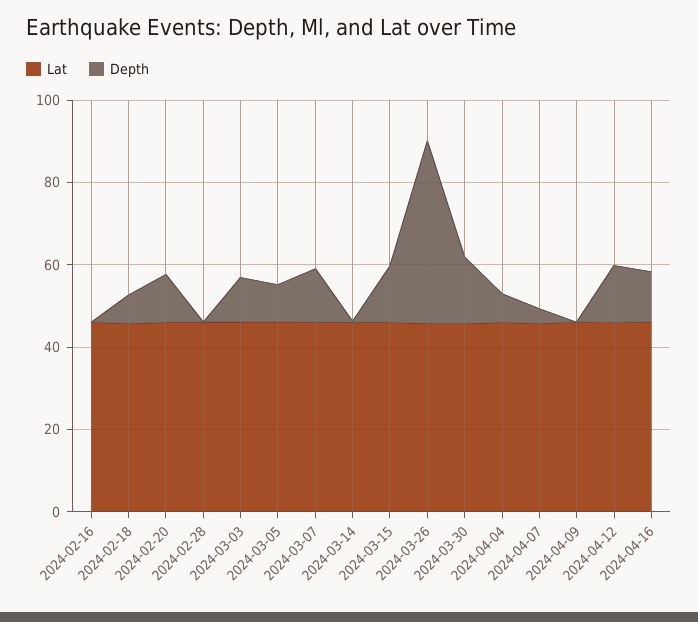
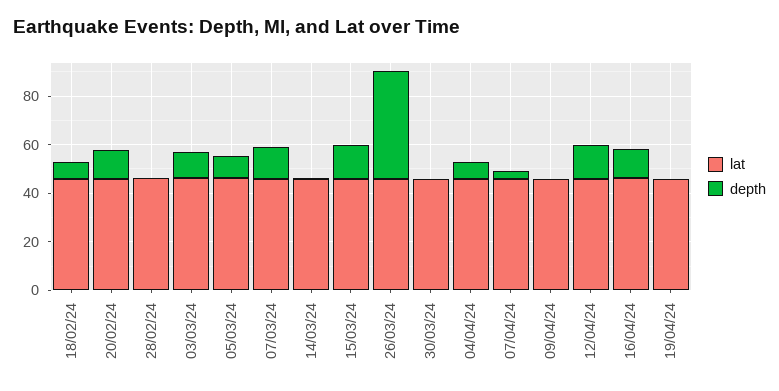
Lat, 2024-02-16: 45 -> none
Depth, 2024-02-16: 0 -> none
Depth, 2024-03-30: 15 -> 0
Lat, 19/04/24: none -> 45
Depth, 19/04/24: none -> 0

